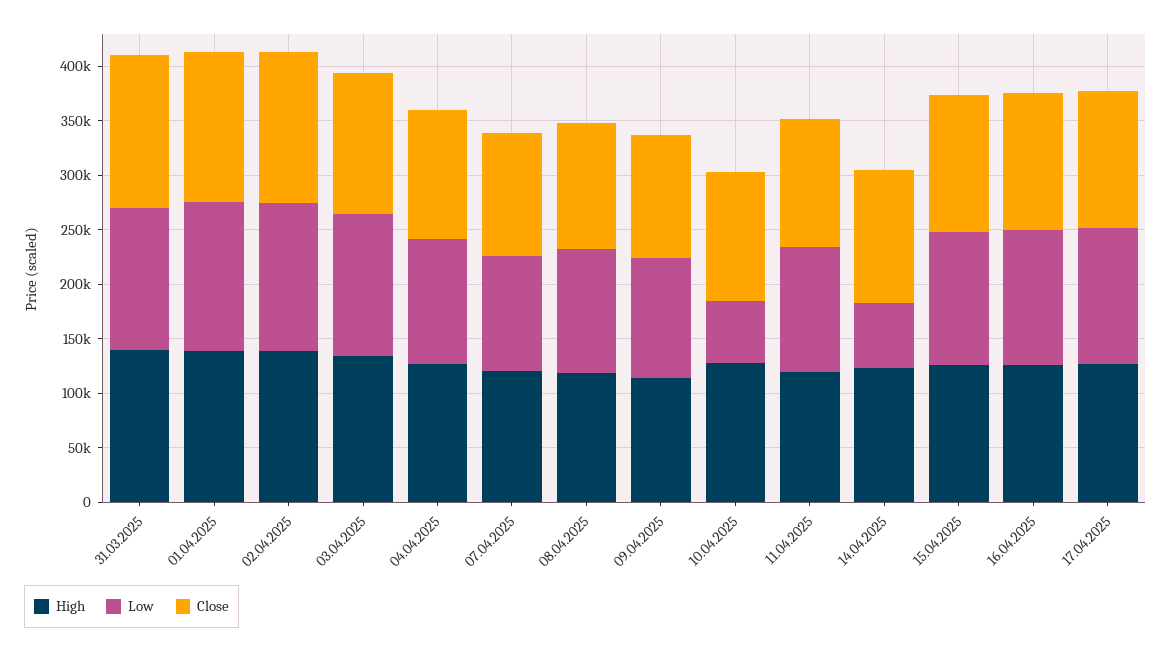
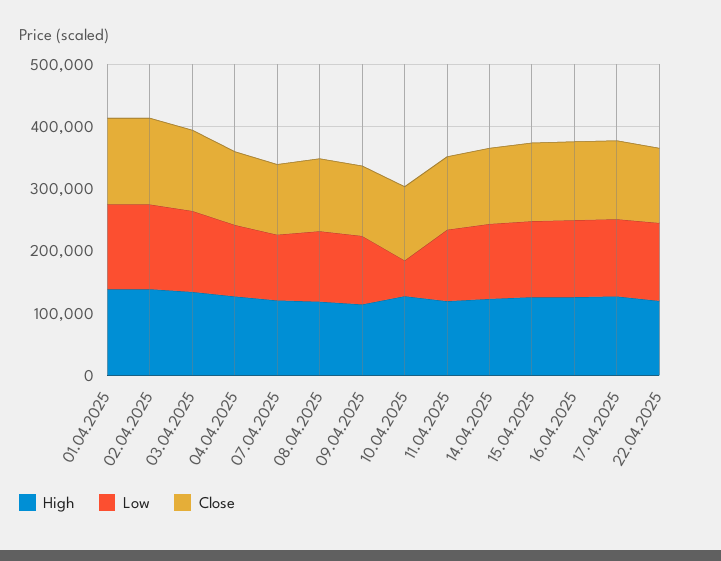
High, 31.03.2025: 140000 -> none
Low, 31.03.2025: 130000 -> none
Close, 31.03.2025: 140000 -> none
Low, 14.04.2025: 60000 -> 120000
High, 22.04.2025: none -> 120000
Low, 22.04.2025: none -> 120000
Close, 22.04.2025: none -> 120000

